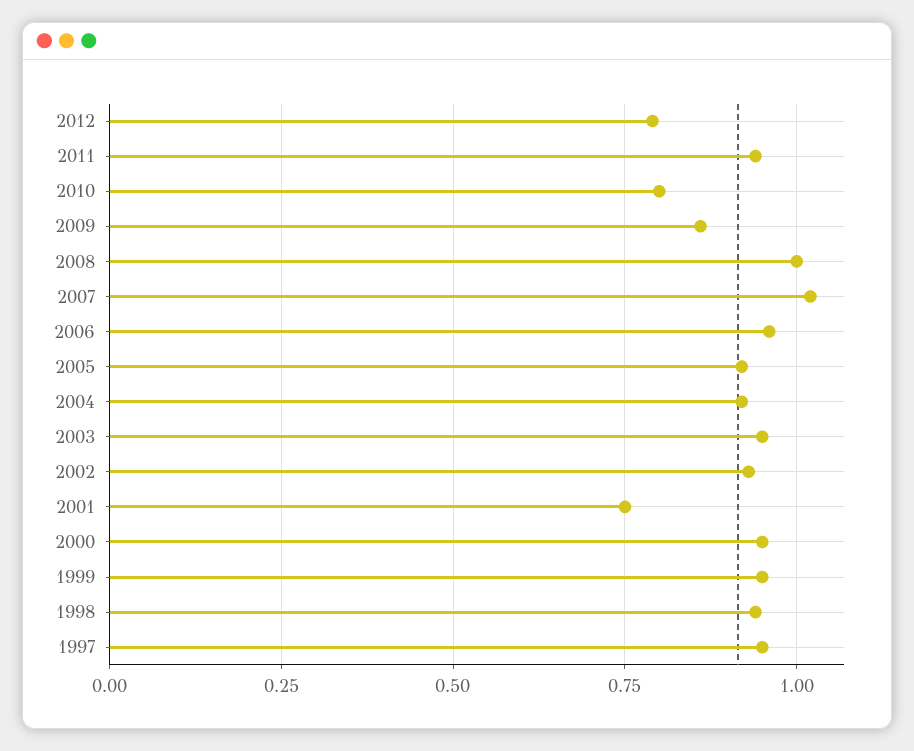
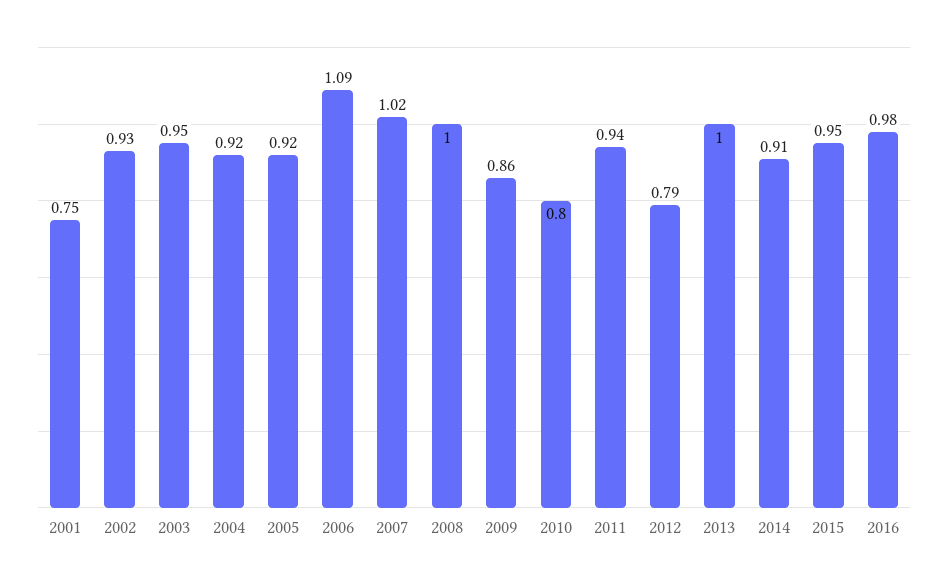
2006: 0.95 -> 1.09
2000: 0.95 -> none
1999: 0.95 -> none
1998: 0.95 -> none
1997: 0.95 -> none
2013: none -> 1
2014: none -> 0.91
2015: none -> 0.95
2016: none -> 0.98

